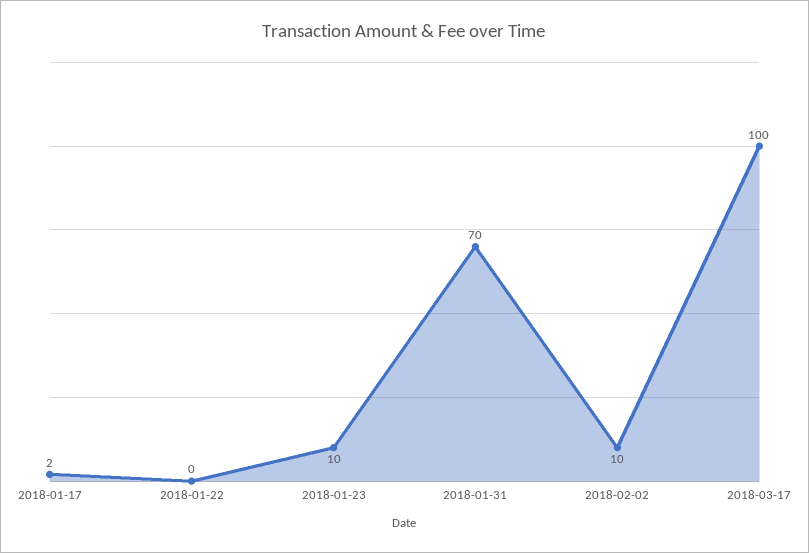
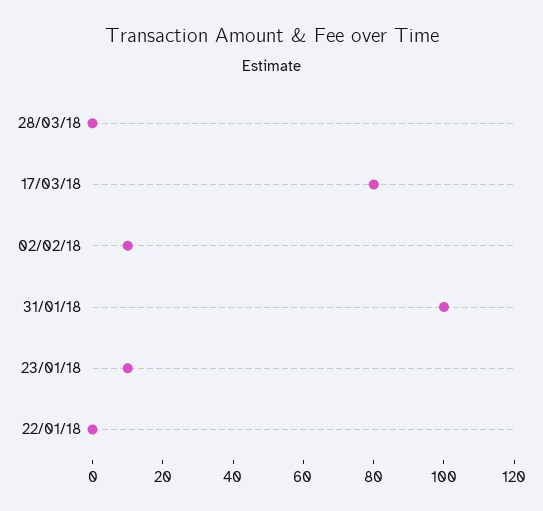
2018-01-17: 2 -> none
2018-01-31: 70 -> 100
2018-03-17: 100 -> 80
28/03/18: none -> 0

